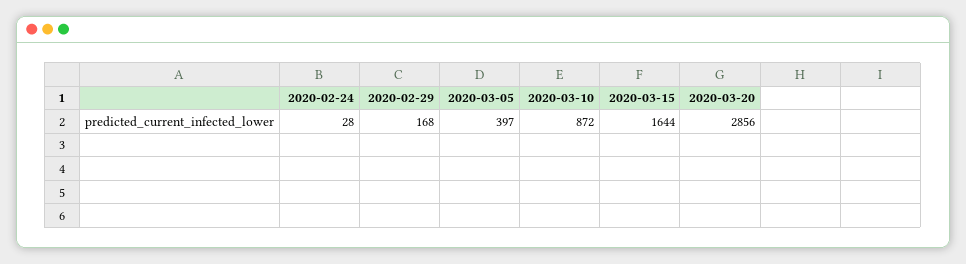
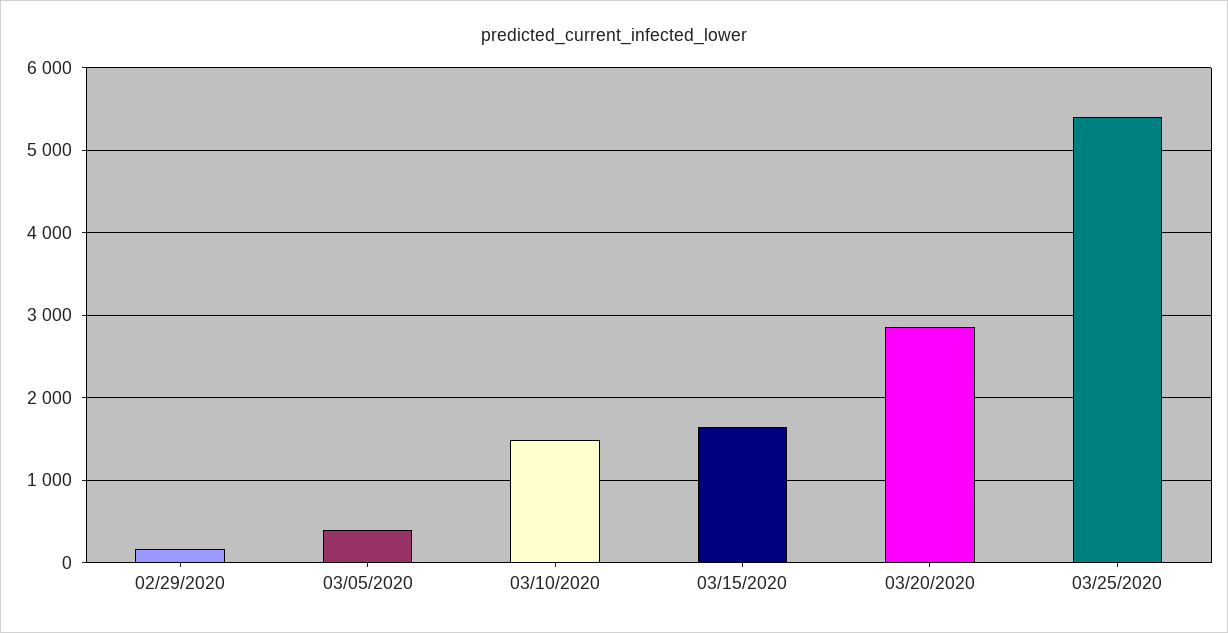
2020-02-24: 28 -> none
2020-03-10: 872 -> 1500
03/25/2020: none -> 5400

